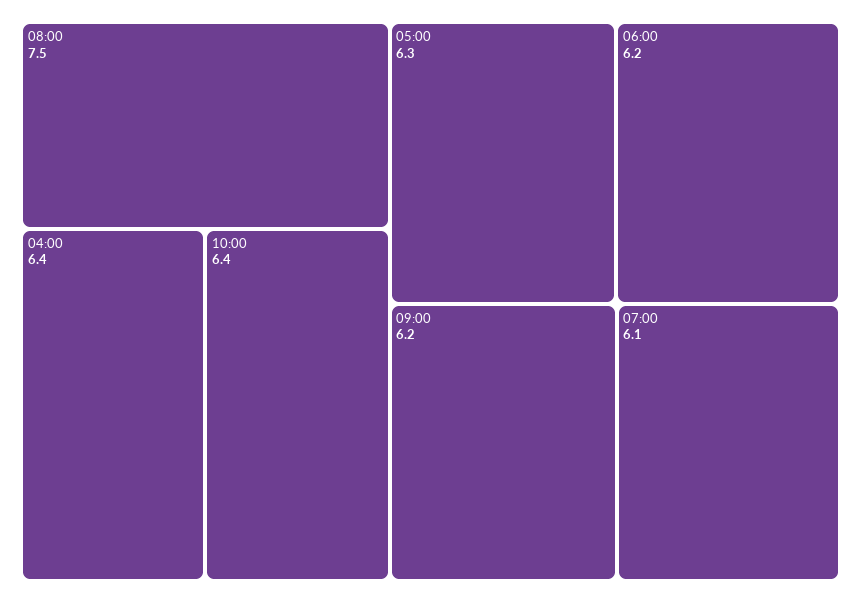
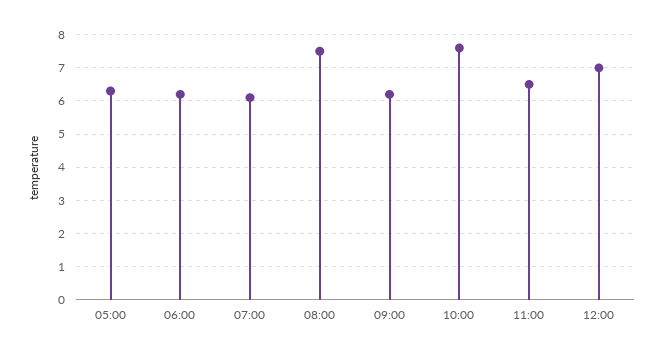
04:00: 6.4 -> none
10:00: 6.4 -> 7.5
11:00: none -> 6.5
12:00: none -> 7

